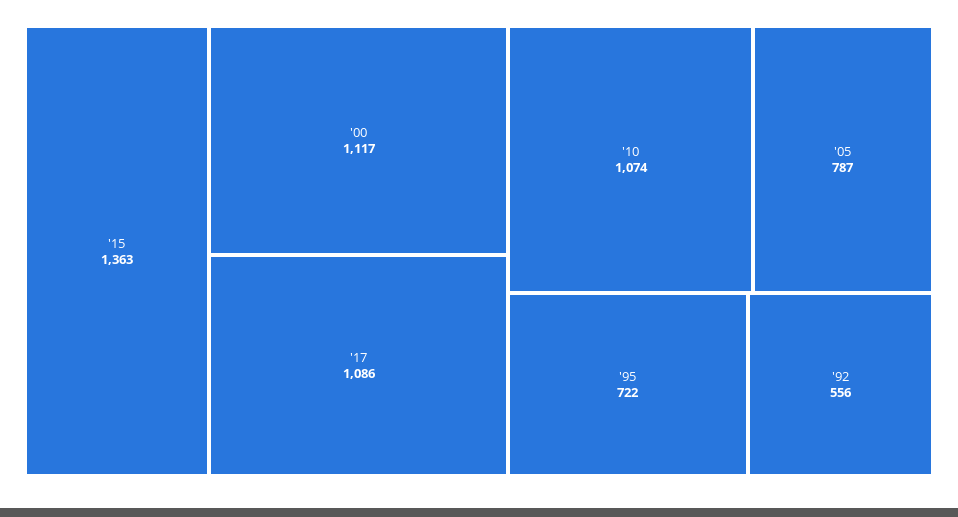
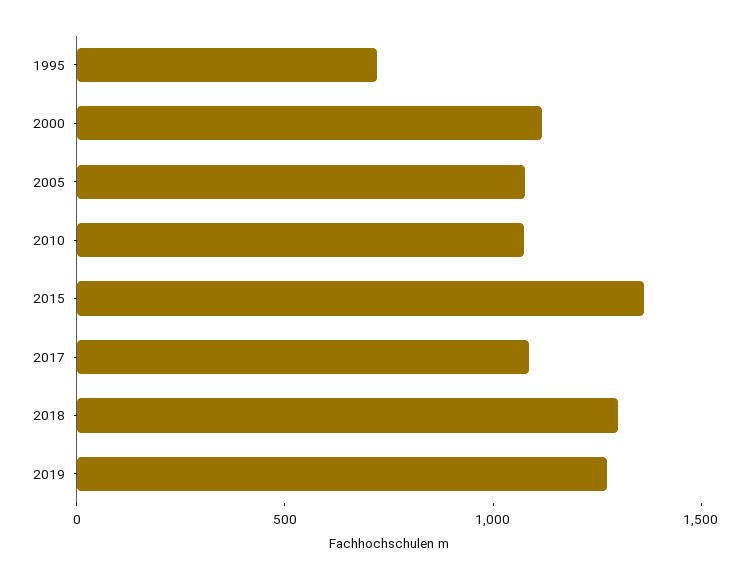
'05: 787 -> 1100
'92: 556 -> none
2018: none -> 1300
2019: none -> 1300

